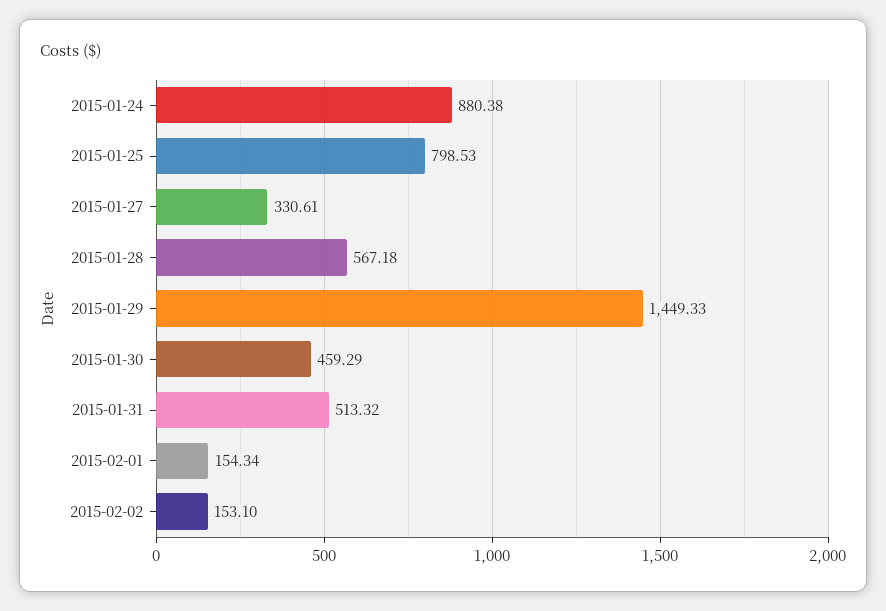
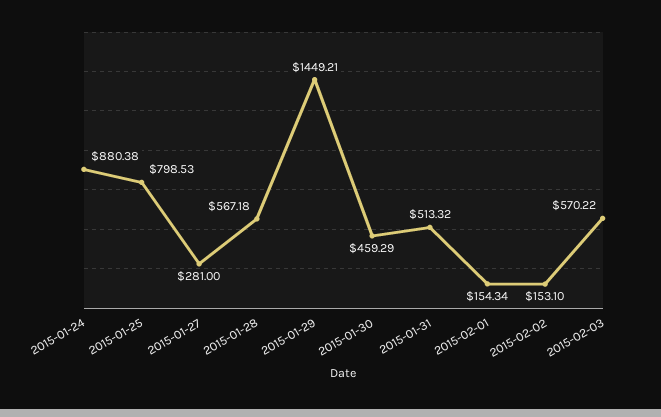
2015-01-27: 330.61 -> 281
2015-01-29: 1449.33 -> 1449.21
2015-02-03: none -> 570.22

